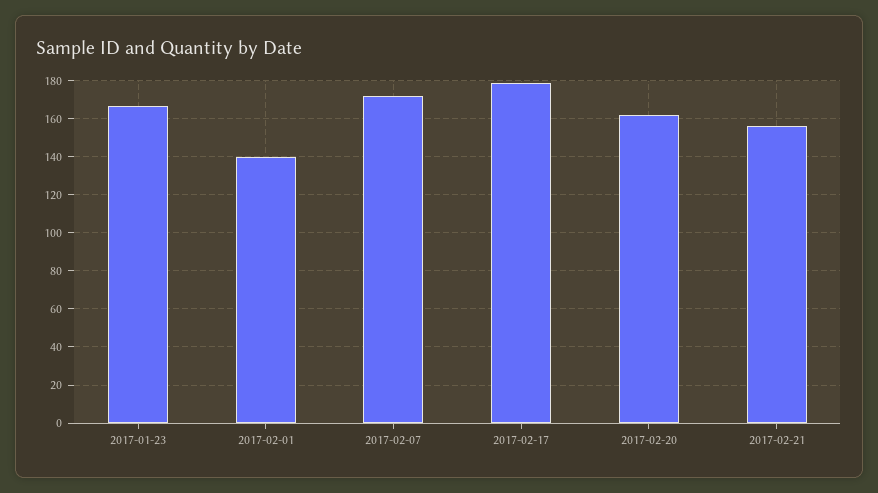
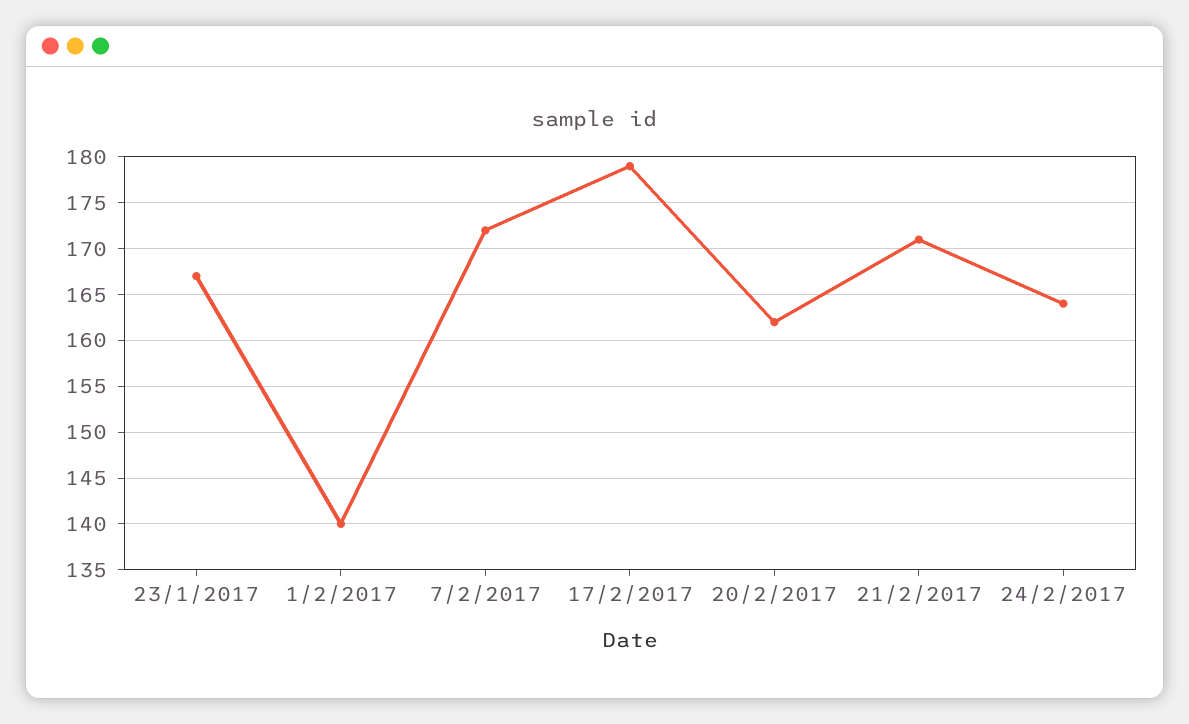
2017-02-21: 155 -> 171
24/2/2017: none -> 164

